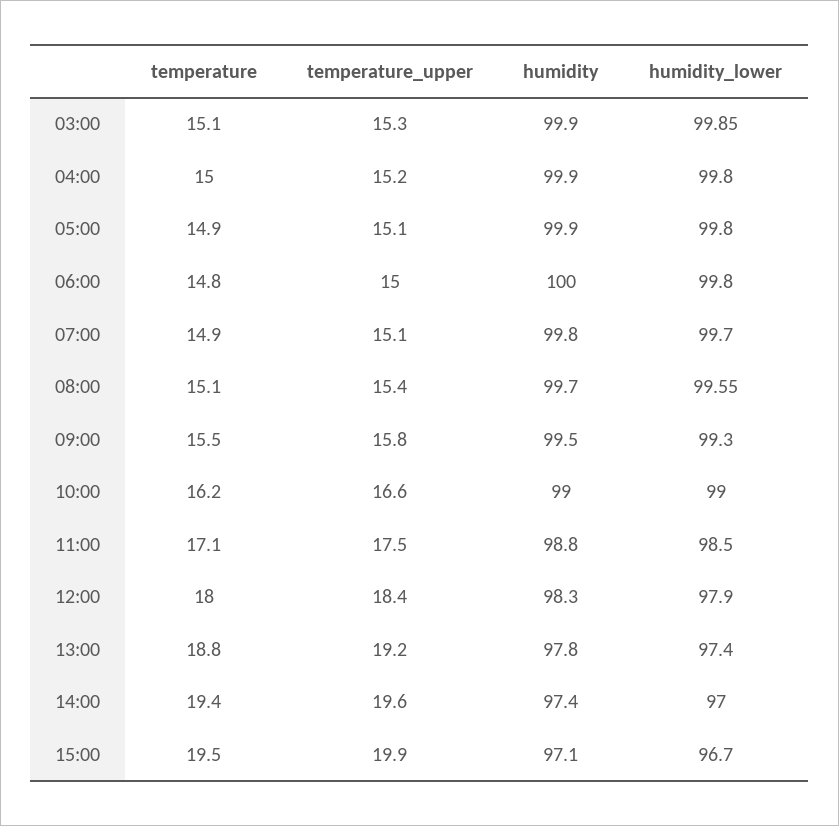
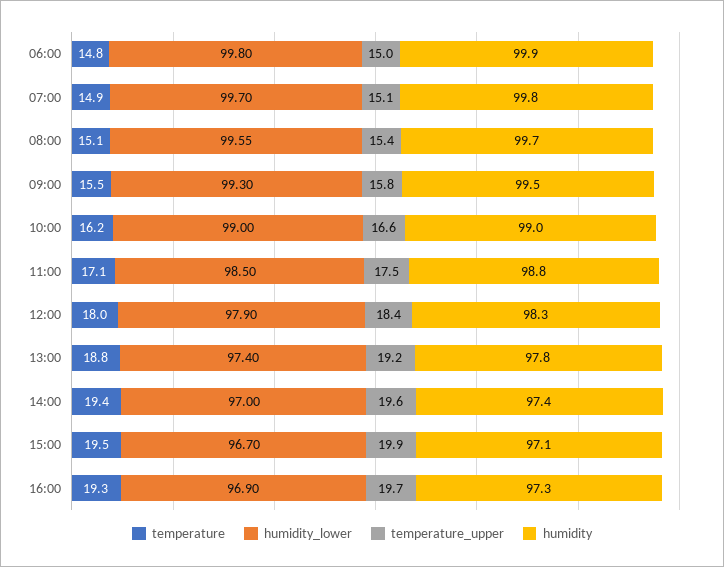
temperature, 03:00: 15.1 -> none
temperature_upper, 03:00: 15.3 -> none
humidity, 03:00: 99.9 -> none
humidity_lower, 03:00: 99.85 -> none
temperature, 04:00: 15 -> none
temperature_upper, 04:00: 15.2 -> none
humidity, 04:00: 99.9 -> none
humidity_lower, 04:00: 99.8 -> none
temperature, 05:00: 14.9 -> none
temperature_upper, 05:00: 15.1 -> none
humidity, 05:00: 99.9 -> none
humidity_lower, 05:00: 99.8 -> none
humidity, 06:00: 100 -> 99.9
temperature, 16:00: none -> 19.3
humidity_lower, 16:00: none -> 96.9
temperature_upper, 16:00: none -> 19.7
humidity, 16:00: none -> 97.3

